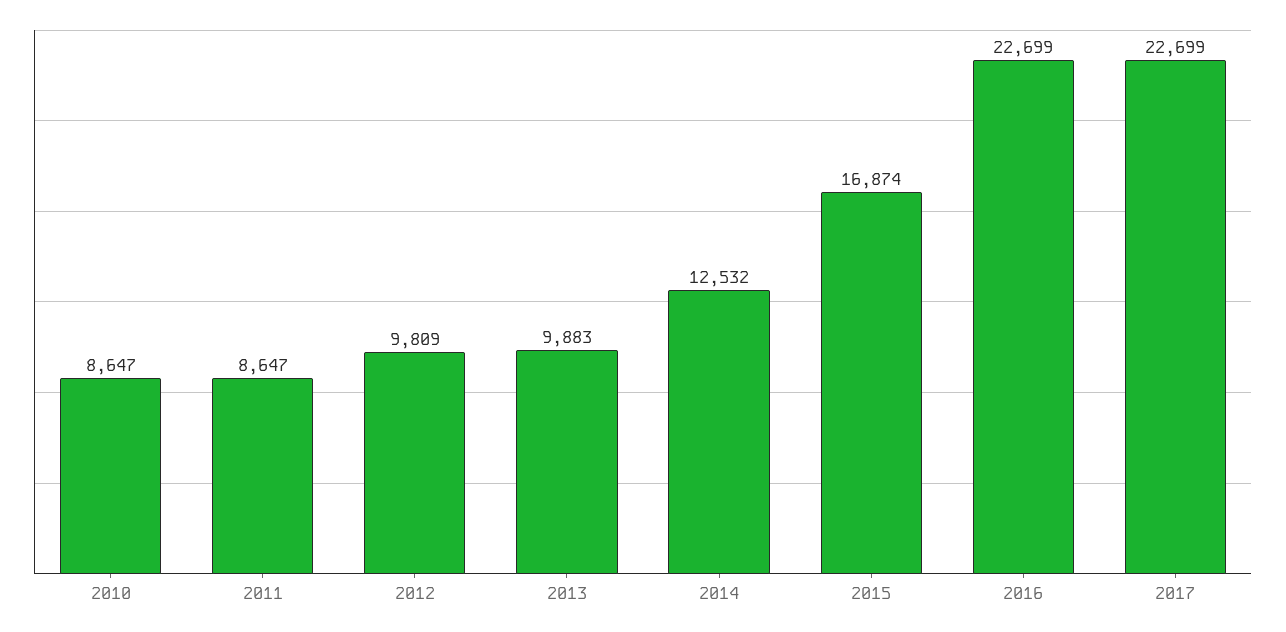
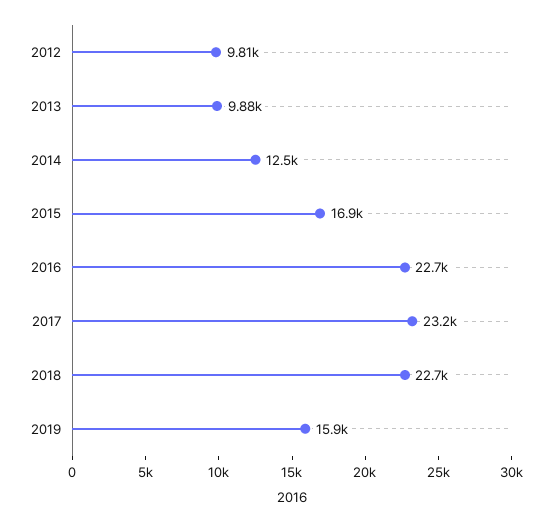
2010: 8647 -> none
2011: 8647 -> none
2017: 22699 -> 23200
2018: none -> 22700
2019: none -> 15900

